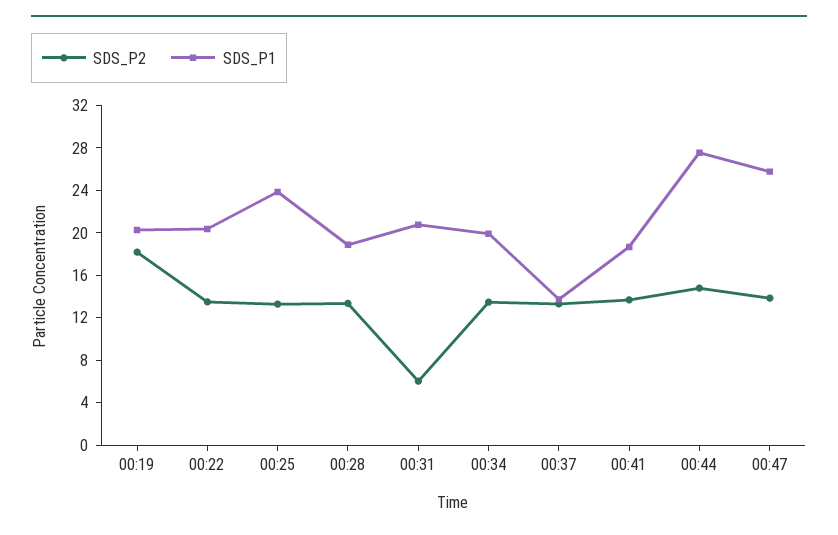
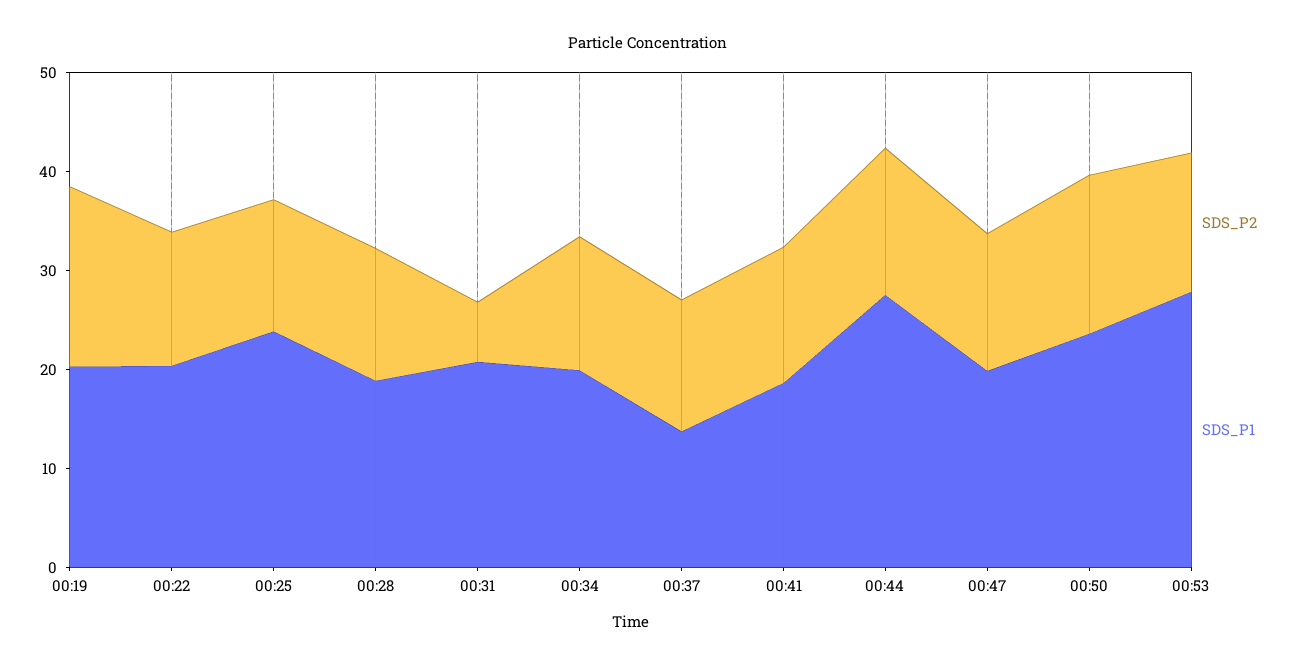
SDS_P1, 00:47: 26 -> 20
SDS_P2, 00:50: none -> 16
SDS_P1, 00:50: none -> 24
SDS_P2, 00:53: none -> 14
SDS_P1, 00:53: none -> 28

